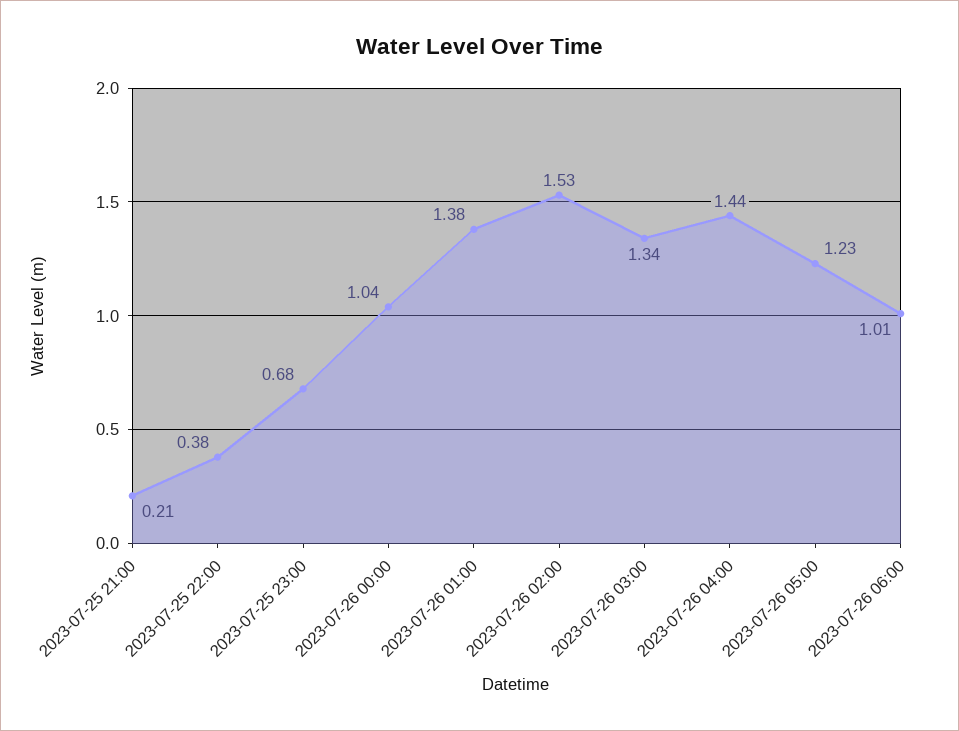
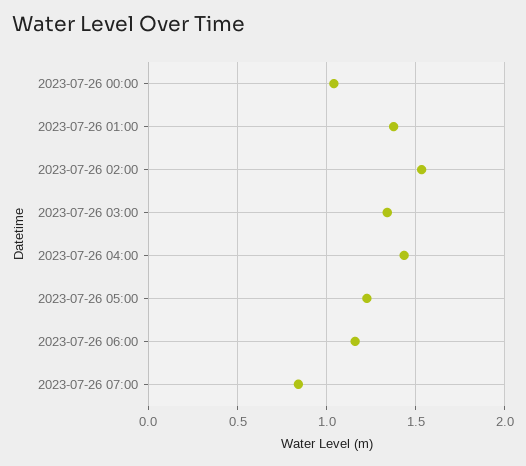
2023-07-25 21:00: 0.21 -> none
2023-07-25 22:00: 0.38 -> none
2023-07-25 23:00: 0.68 -> none
2023-07-26 06:00: 1.01 -> 1.15
2023-07-26 07:00: none -> 0.85

